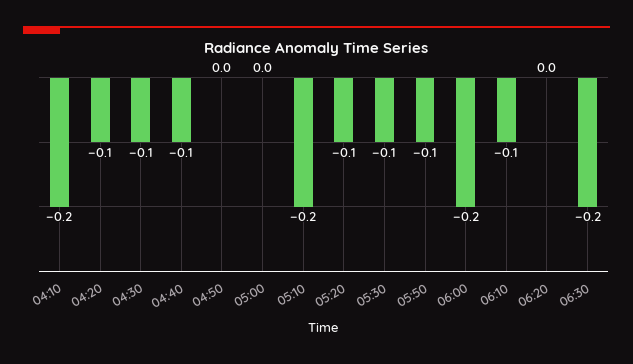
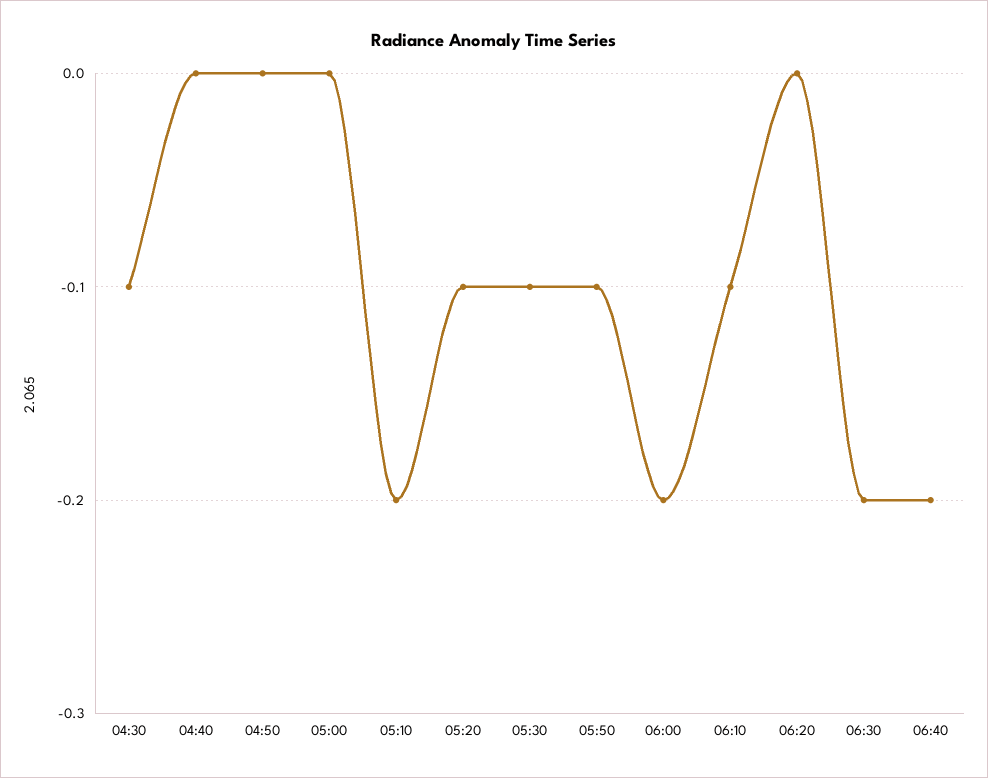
04:10: -0.2 -> none
04:20: -0.1 -> none
04:40: -0.1 -> 0
06:40: none -> -0.2

